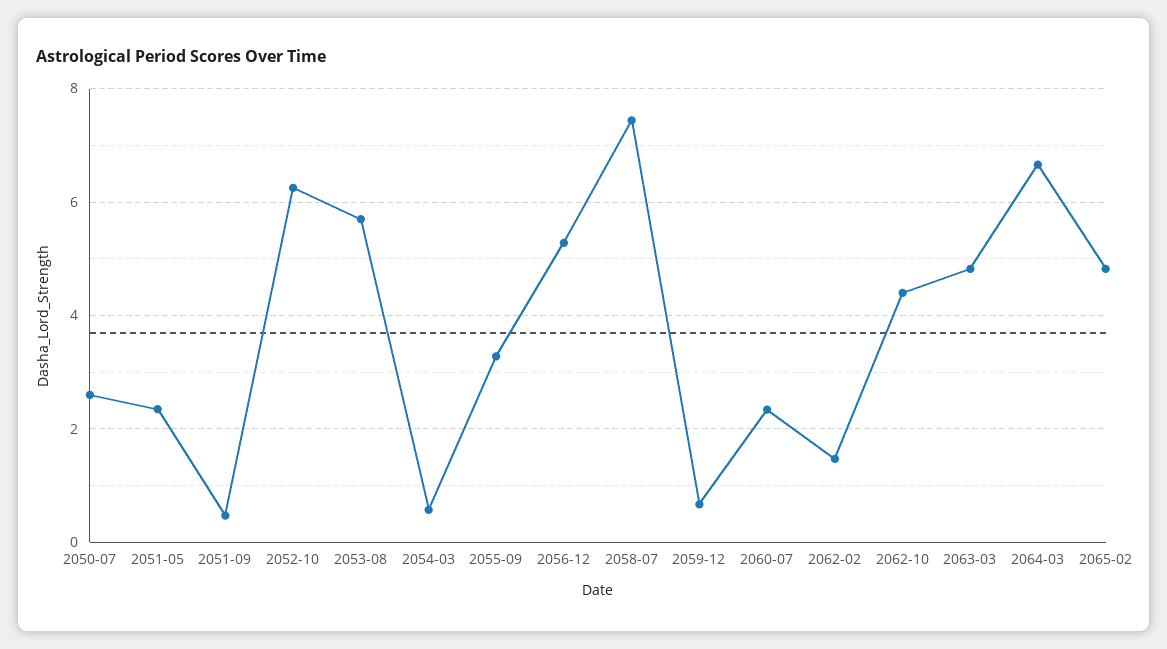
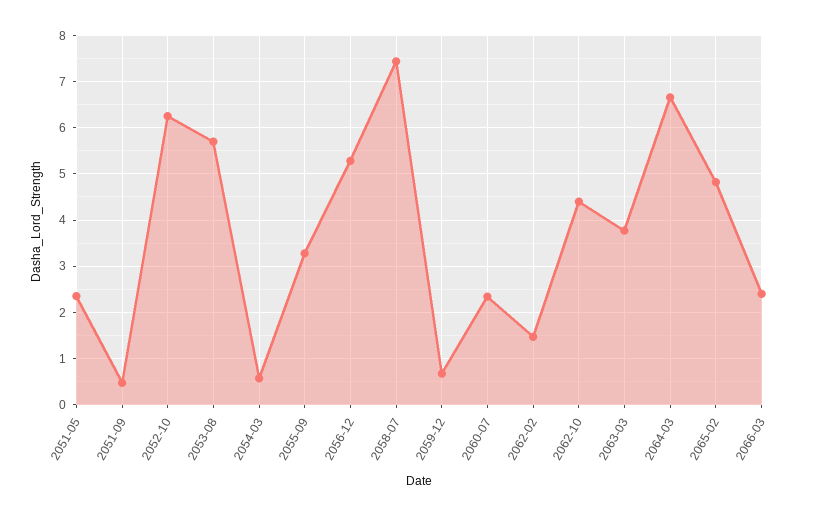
2050-07: 2.6 -> none
2063-03: 4.8 -> 3.8
2066-03: none -> 2.4

